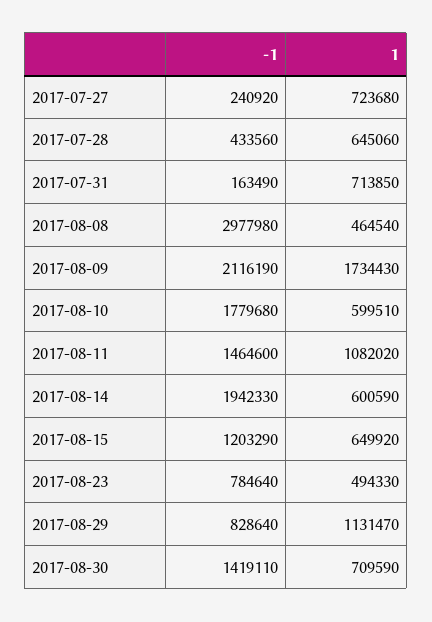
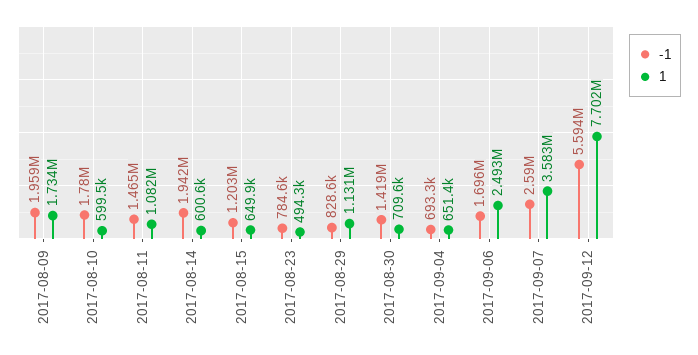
-1, 2017-07-27: 240920 -> none
1, 2017-07-27: 723680 -> none
-1, 2017-07-28: 433560 -> none
1, 2017-07-28: 645060 -> none
-1, 2017-07-31: 163490 -> none
1, 2017-07-31: 713850 -> none
-1, 2017-08-08: 2977980 -> none
1, 2017-08-08: 464540 -> none
-1, 2017-08-09: 2116190 -> 1959000
-1, 2017-09-04: none -> 693300
1, 2017-09-04: none -> 651400
-1, 2017-09-06: none -> 1696000
1, 2017-09-06: none -> 2493000
-1, 2017-09-07: none -> 2590000
1, 2017-09-07: none -> 3583000
-1, 2017-09-12: none -> 5594000
1, 2017-09-12: none -> 7702000

